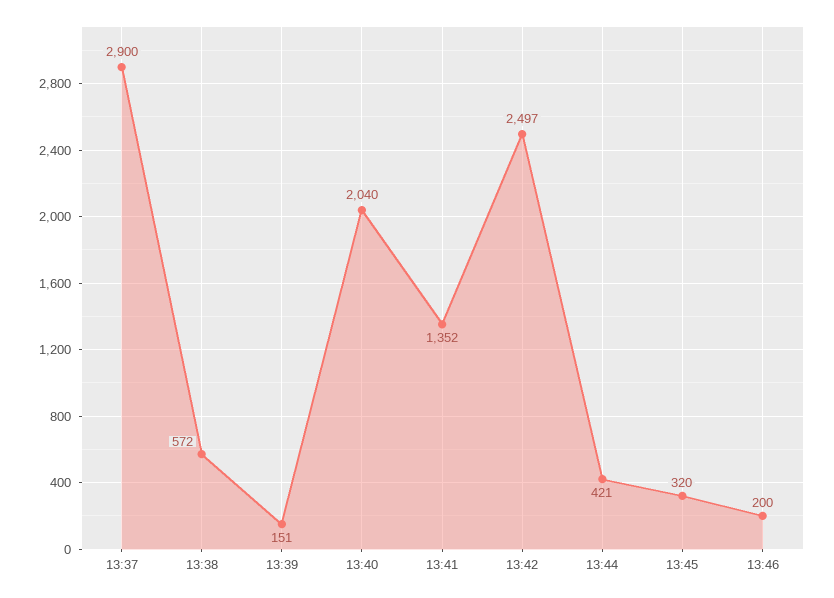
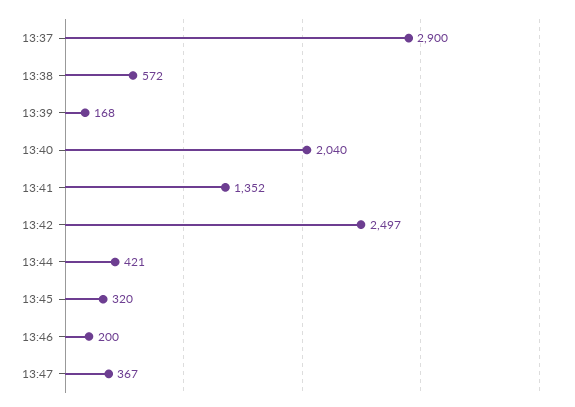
13:39: 151 -> 168
13:47: none -> 367

